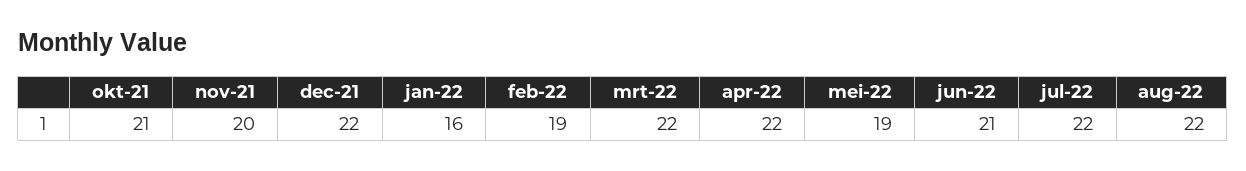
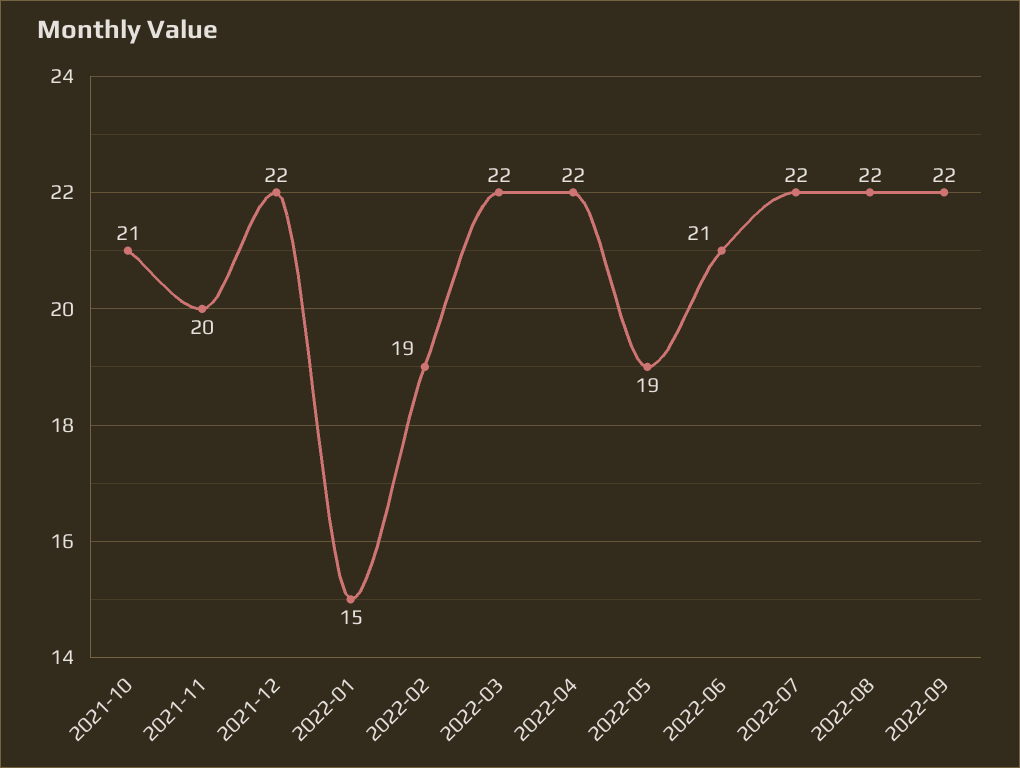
jan-22: 16 -> 15
2022-09: none -> 22

